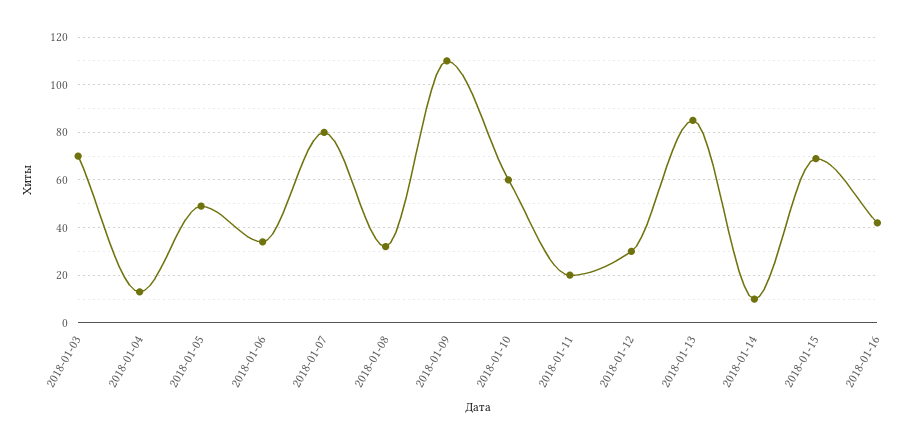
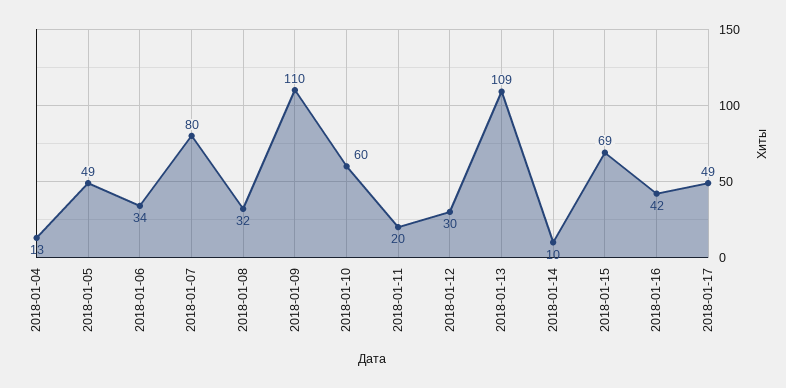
2018-01-03: 70 -> none
2018-01-13: 85 -> 109
2018-01-17: none -> 49

